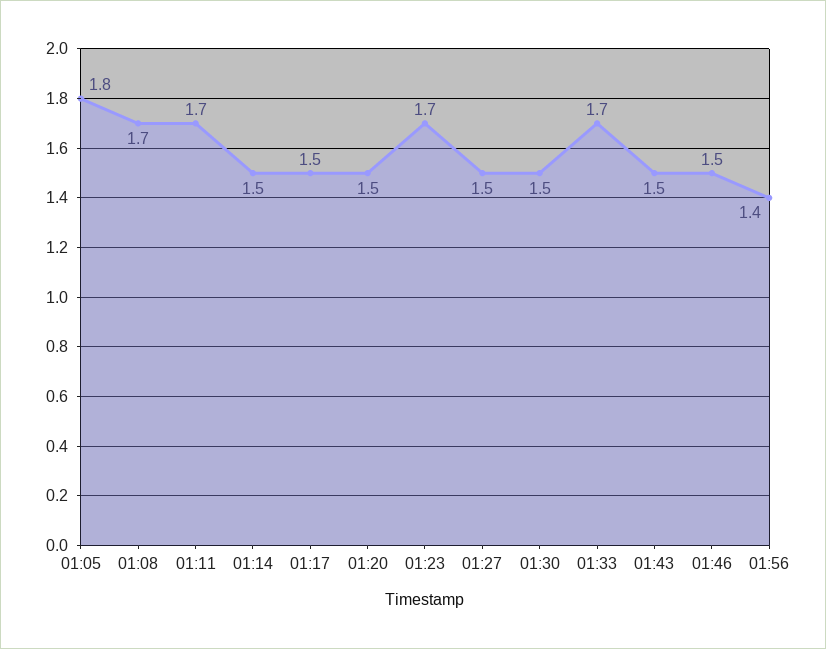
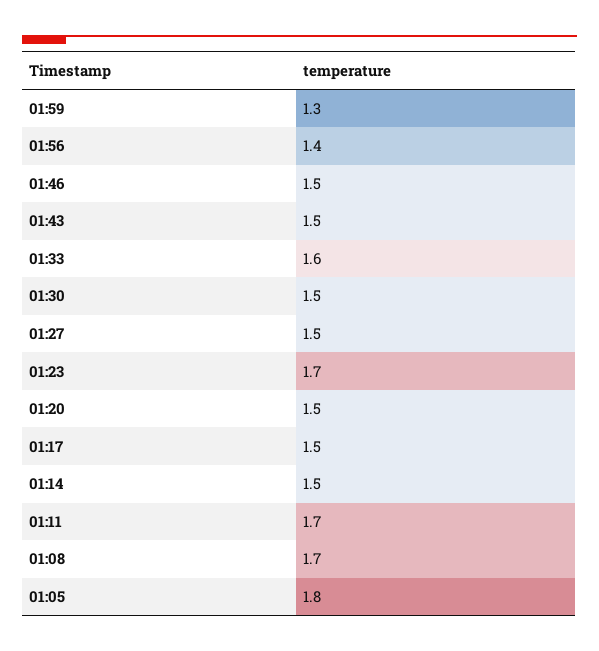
01:33: 1.7 -> 1.6
01:59: none -> 1.3

